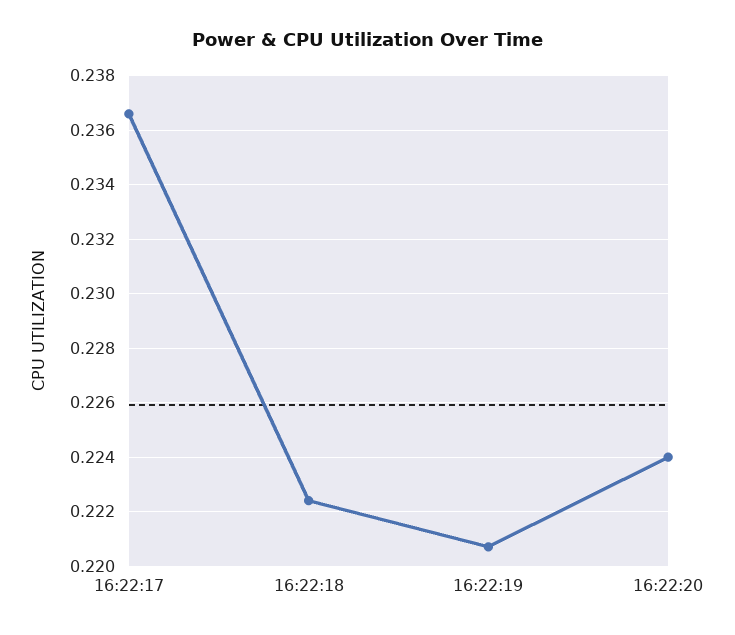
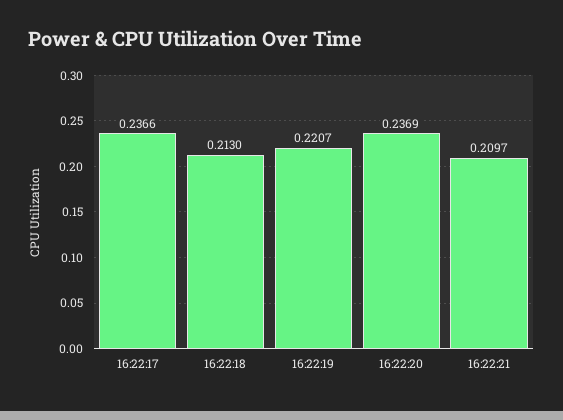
16:22:18: 0.2225 -> 0.213
16:22:20: 0.224 -> 0.2369
16:22:21: none -> 0.2097

